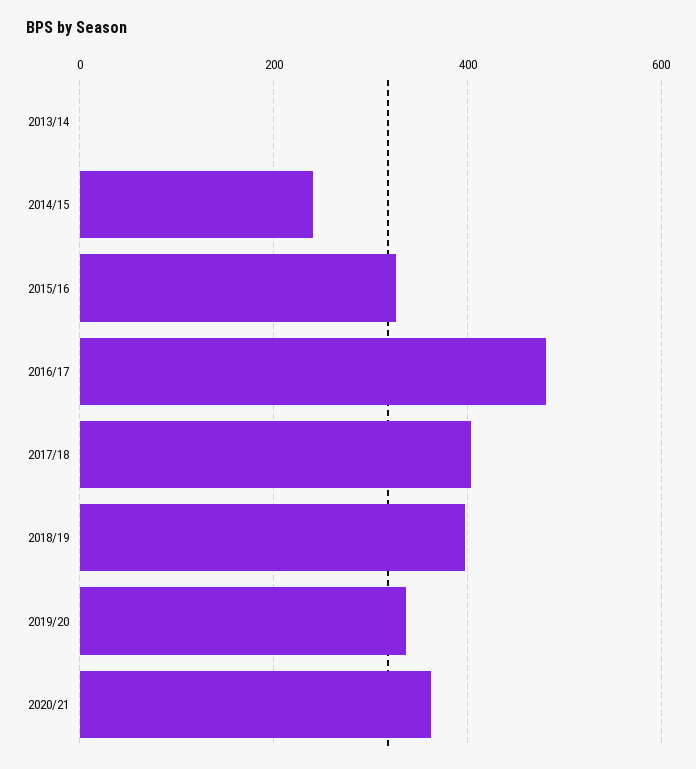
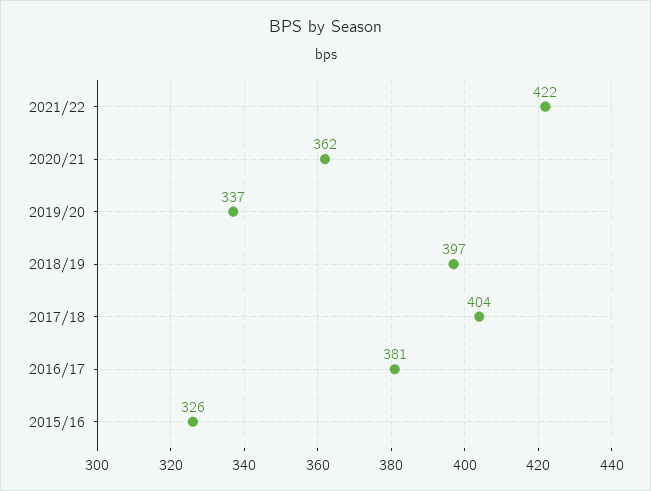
2013/14: 0 -> none
2014/15: 240 -> none
2016/17: 480 -> 381
2021/22: none -> 422

